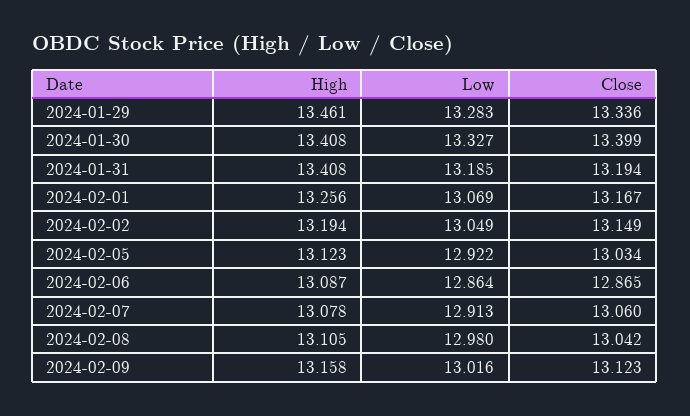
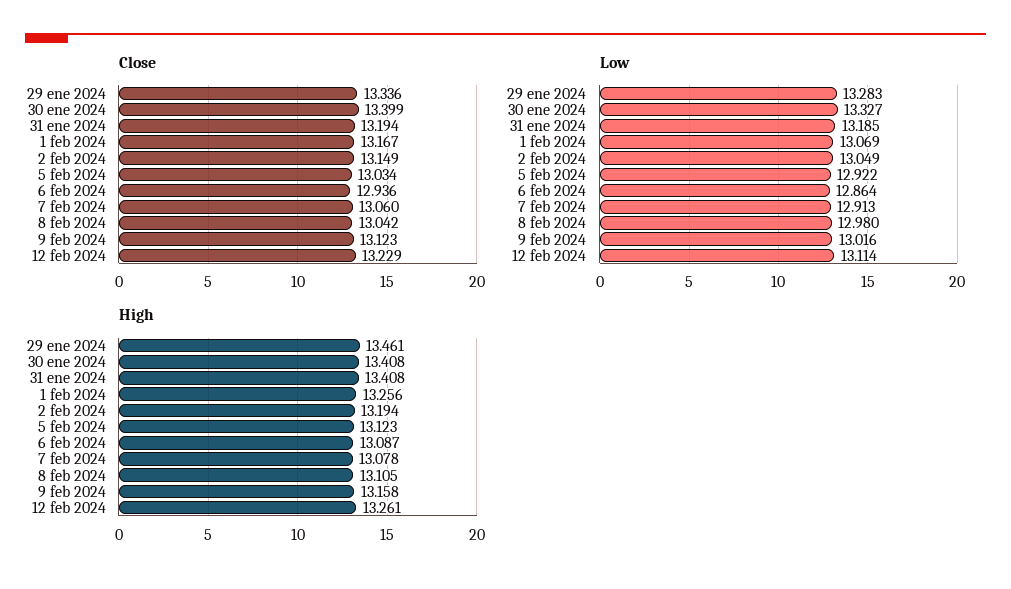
Close, 2024-02-06: 12.865 -> 12.936
Close, 12 feb 2024: none -> 13.229
Low, 12 feb 2024: none -> 13.114
High, 12 feb 2024: none -> 13.261

